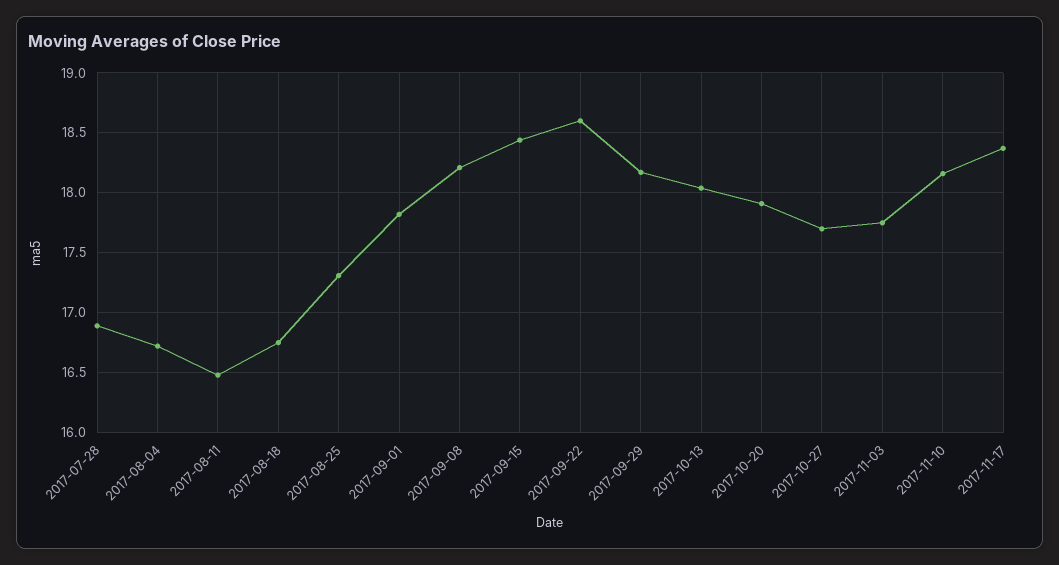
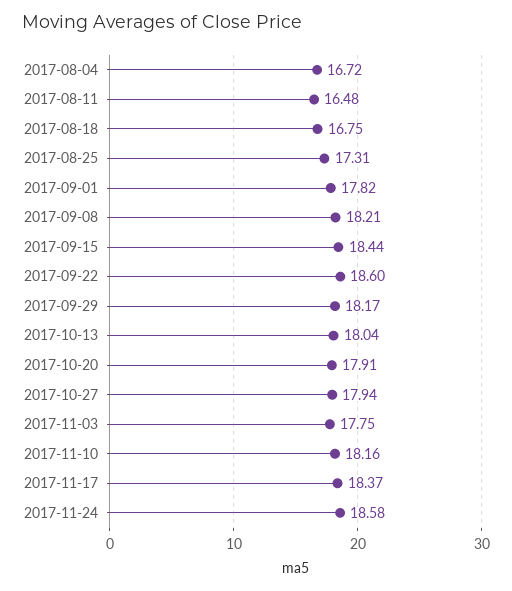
2017-07-28: 16.9 -> none
2017-10-27: 17.7 -> 17.94
2017-11-24: none -> 18.58

